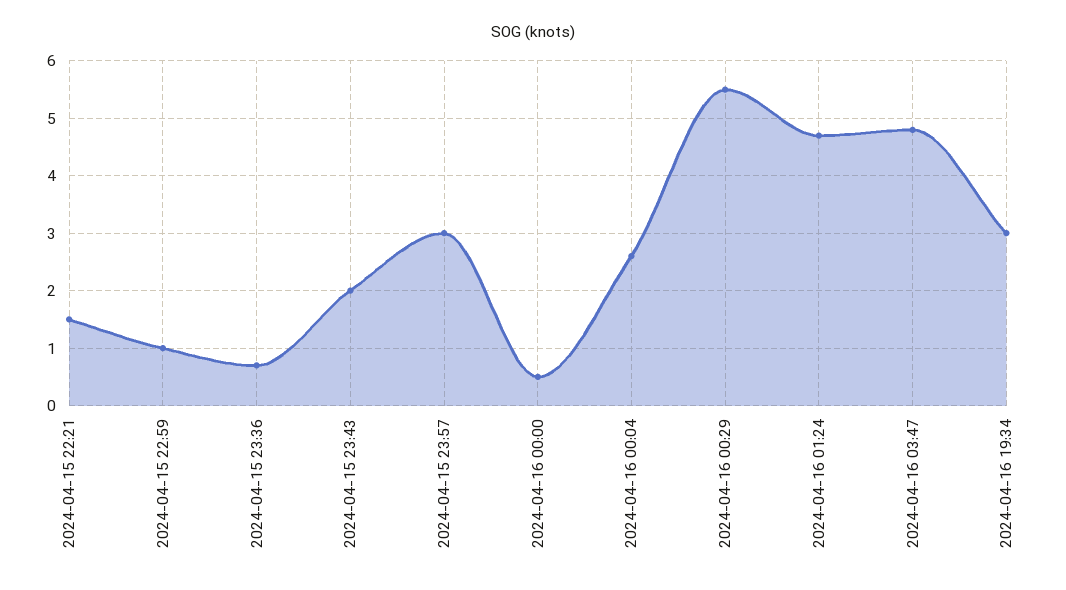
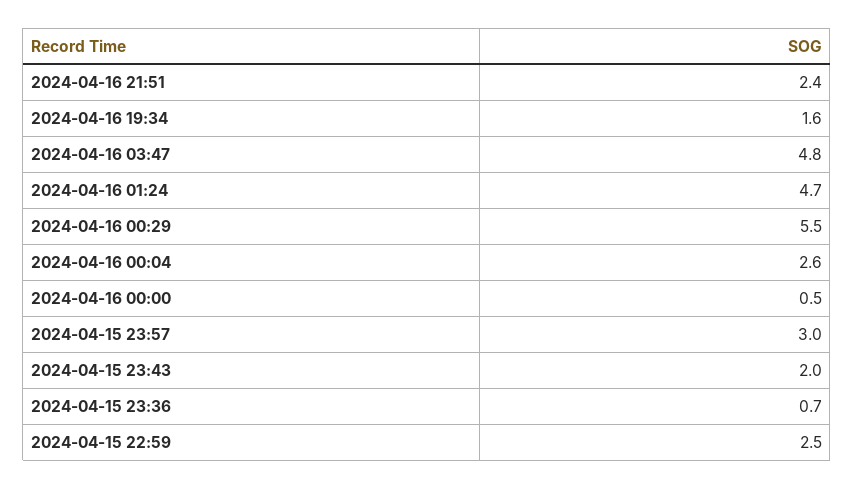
2024-04-15 22:21: 1.5 -> none
2024-04-15 22:59: 1 -> 2.5
2024-04-16 19:34: 3 -> 1.6
2024-04-16 21:51: none -> 2.4

